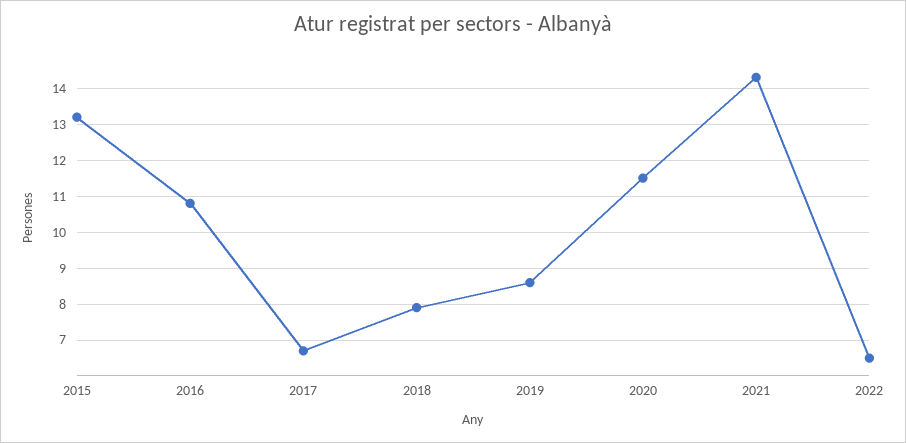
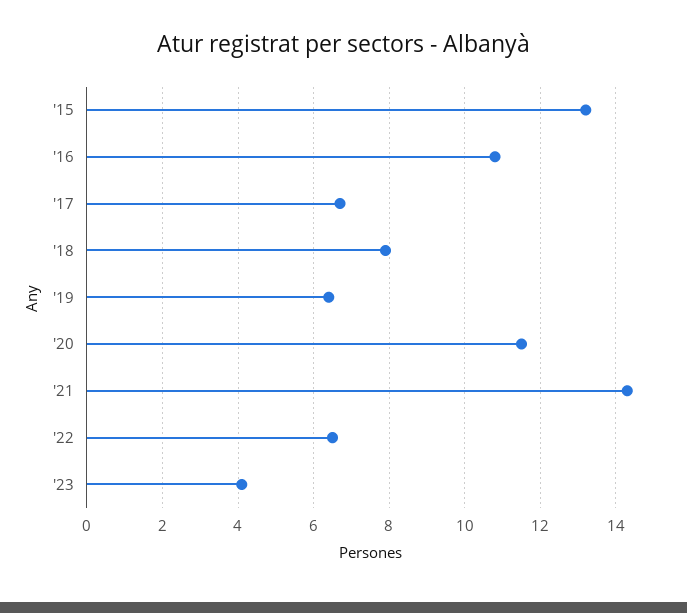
2019: 8.5 -> 6.5
'23: none -> 4

